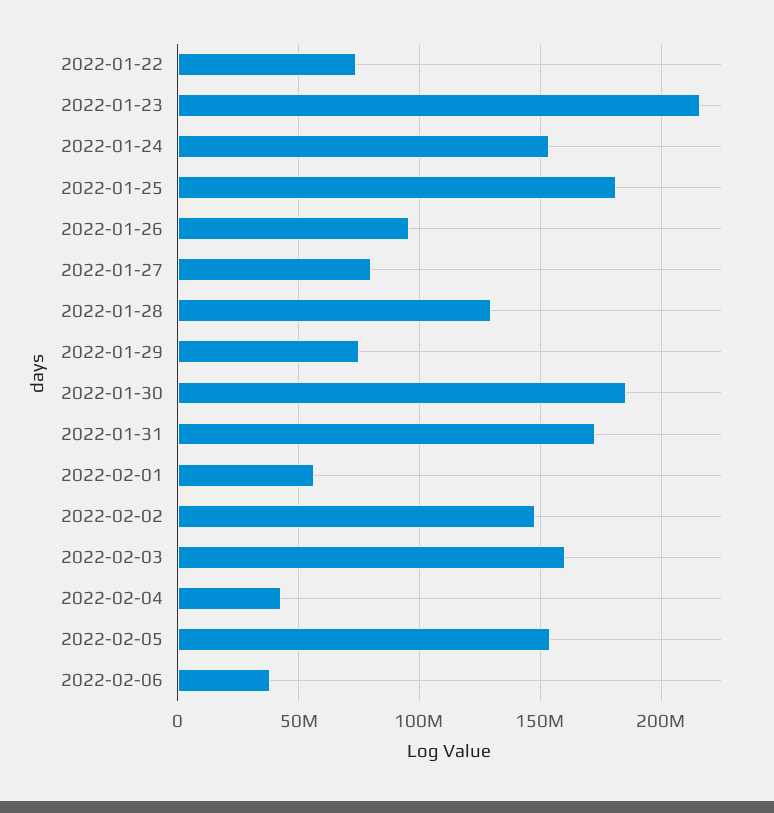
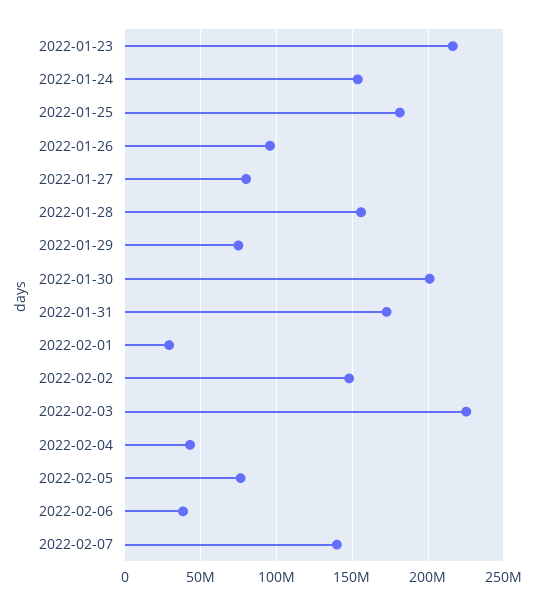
2022-01-22: 75000000 -> none
2022-01-28: 130000000 -> 155000000
2022-01-30: 185000000 -> 200000000
2022-02-01: 55000000 -> 30000000
2022-02-03: 160000000 -> 225000000
2022-02-05: 155000000 -> 75000000
2022-02-07: none -> 140000000

